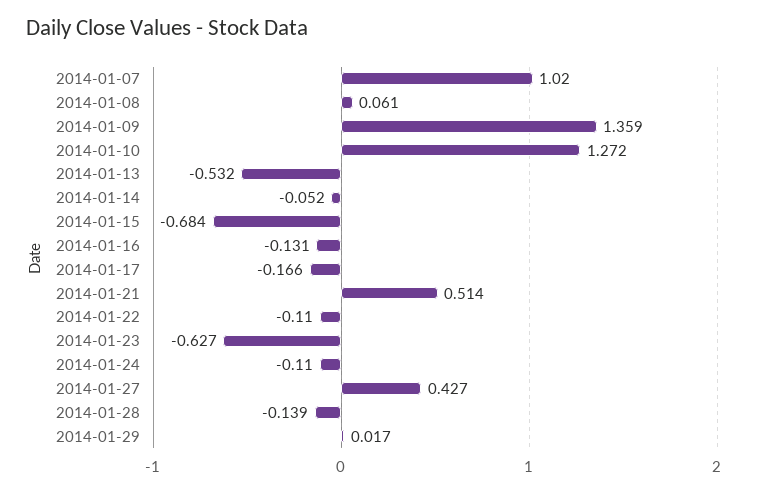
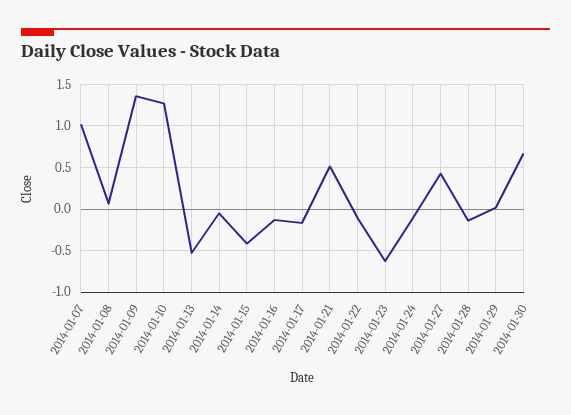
2014-01-15: -0.684 -> -0.4
2014-01-30: none -> 0.7

